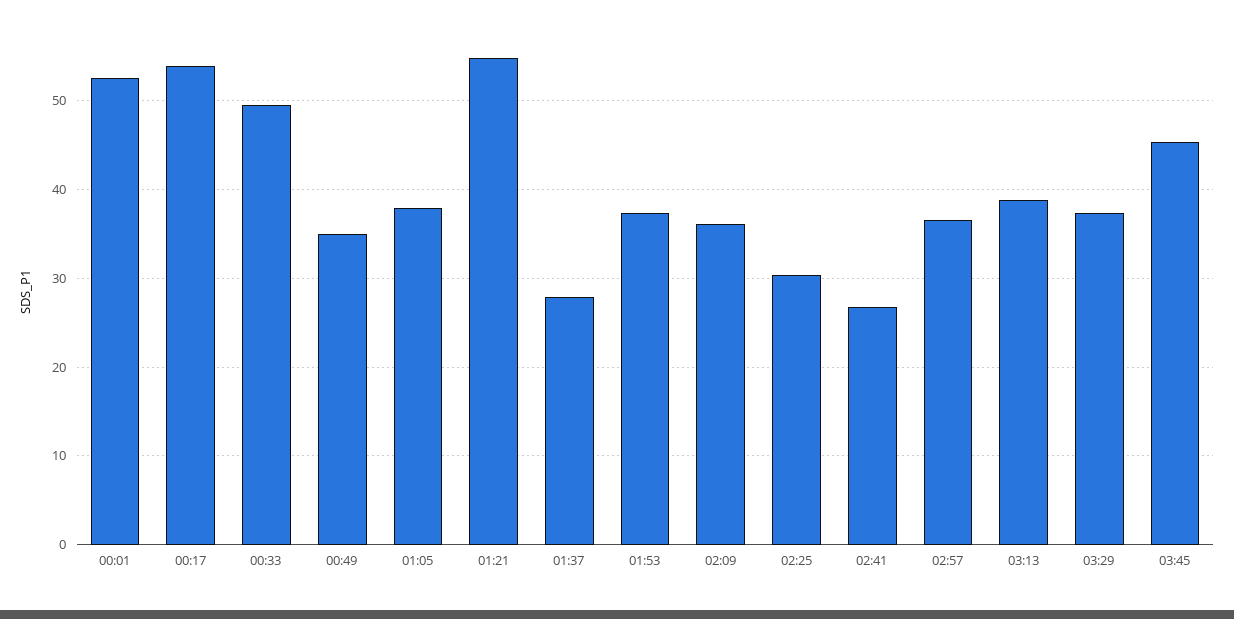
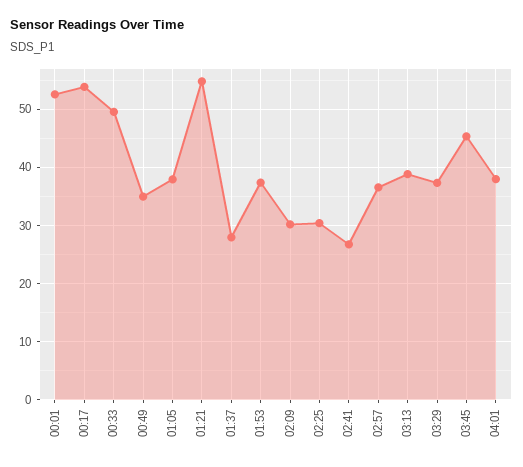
02:09: 36 -> 30
04:01: none -> 38

